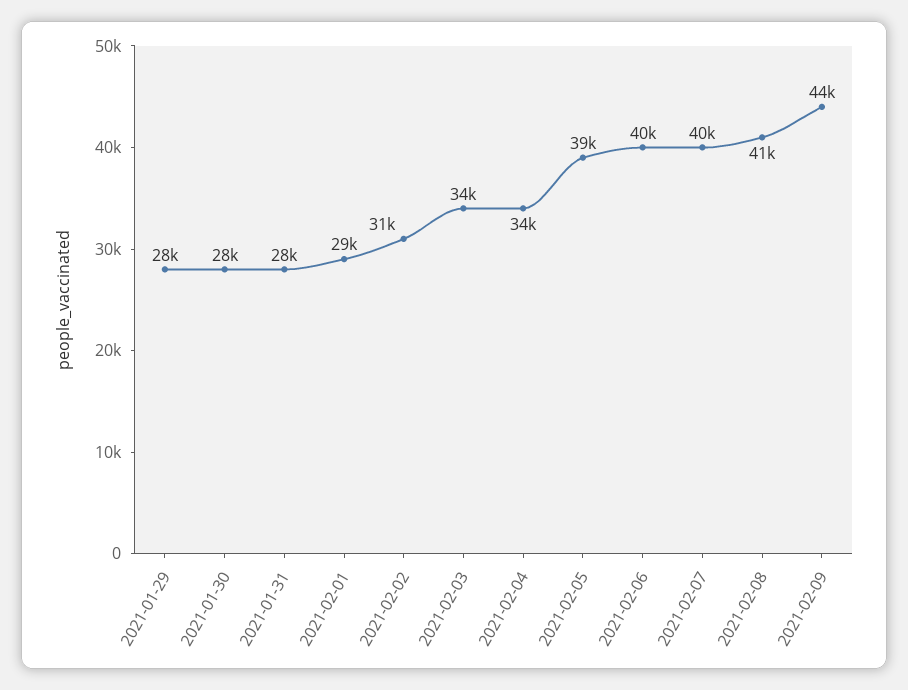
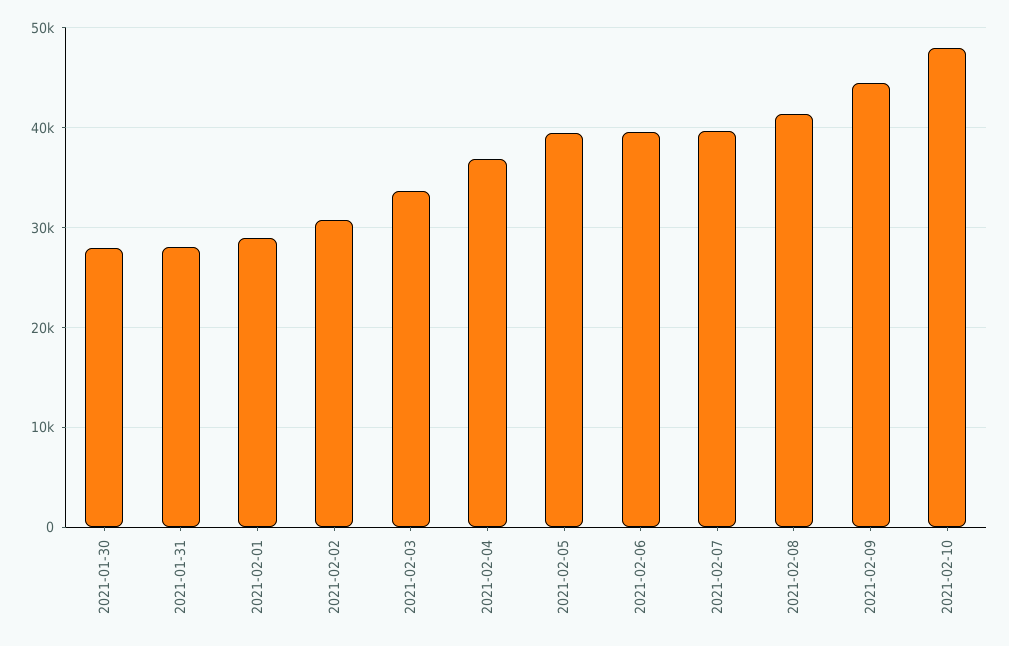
2021-01-29: 28000 -> none
2021-02-04: 34000 -> 37000
2021-02-10: none -> 48000

